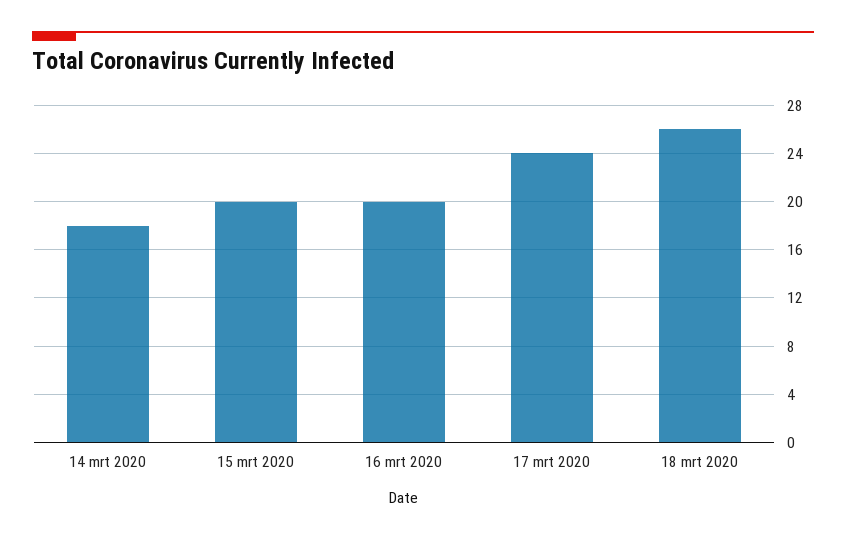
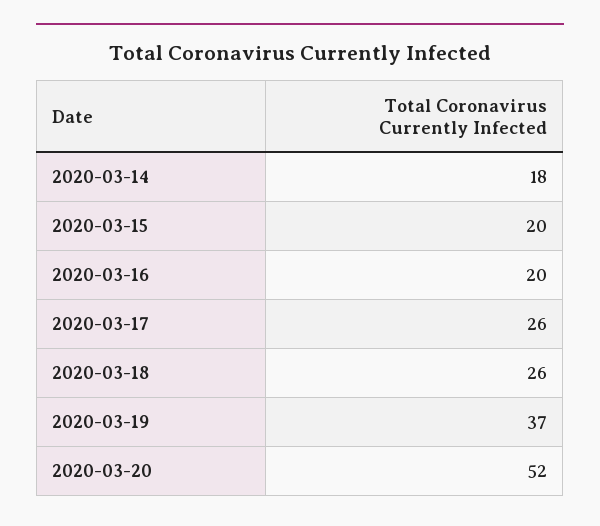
17 mrt 2020: 24 -> 26
2020-03-19: none -> 37
2020-03-20: none -> 52

